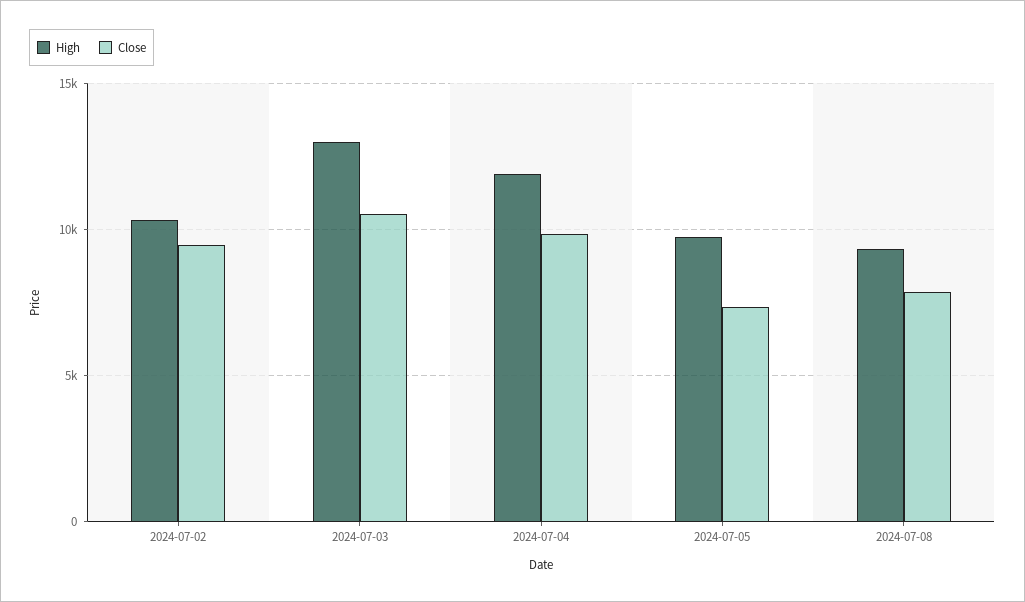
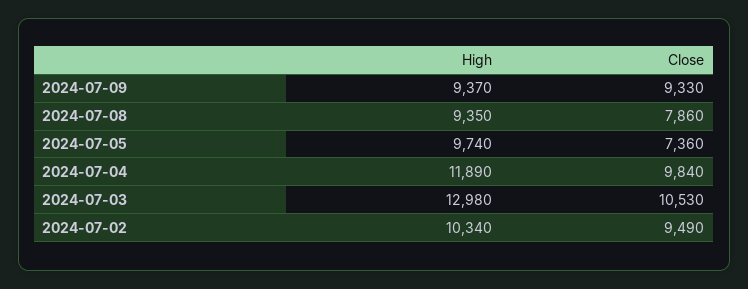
High, 2024-07-09: none -> 9370
Close, 2024-07-09: none -> 9330

